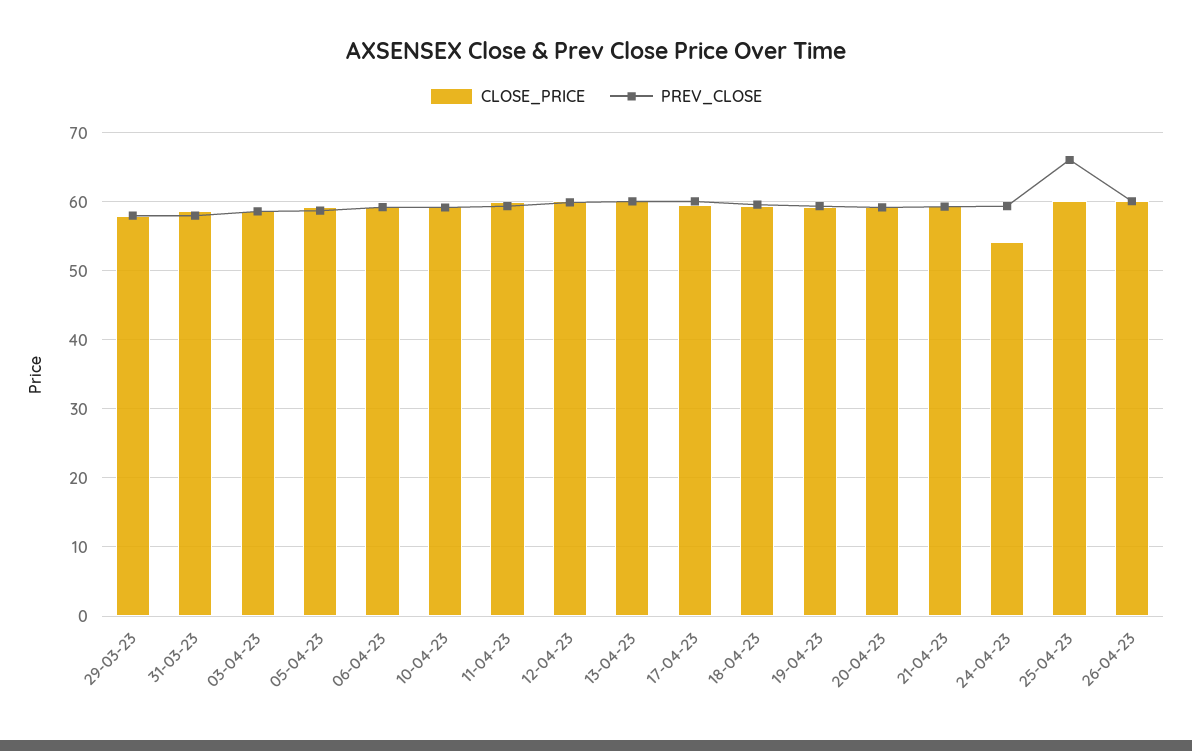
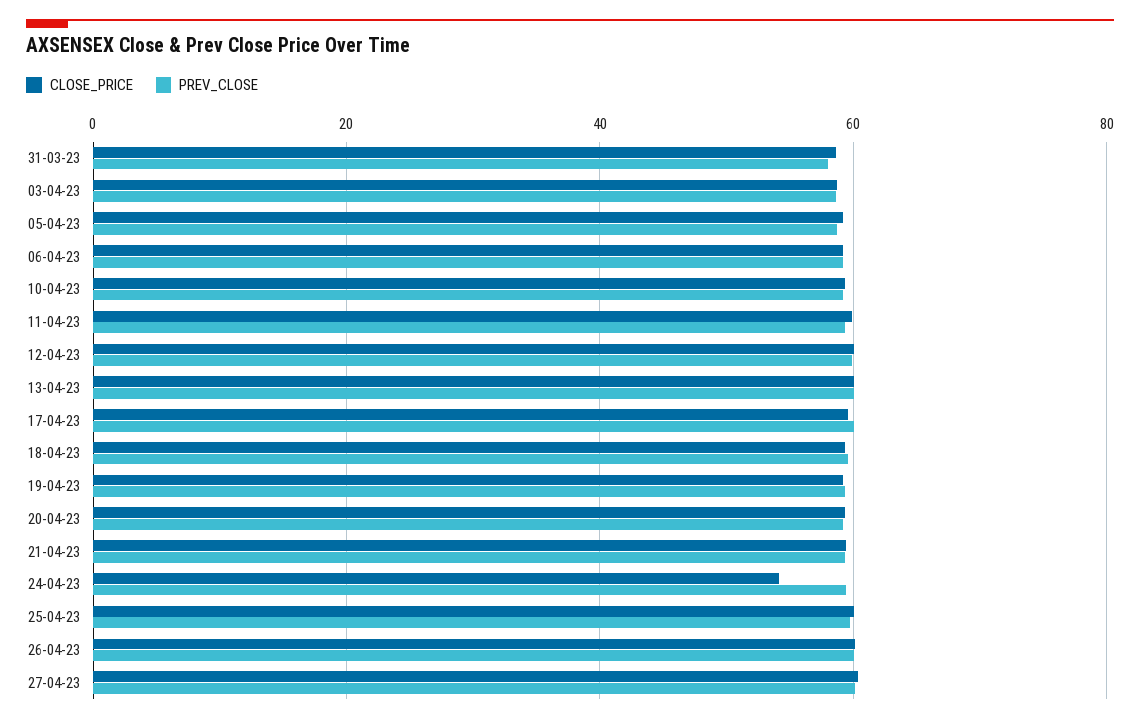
CLOSE_PRICE, 29-03-23: 58 -> none
PREV_CLOSE, 29-03-23: 58 -> none
PREV_CLOSE, 25-04-23: 66 -> 60
CLOSE_PRICE, 27-04-23: none -> 60
PREV_CLOSE, 27-04-23: none -> 60

